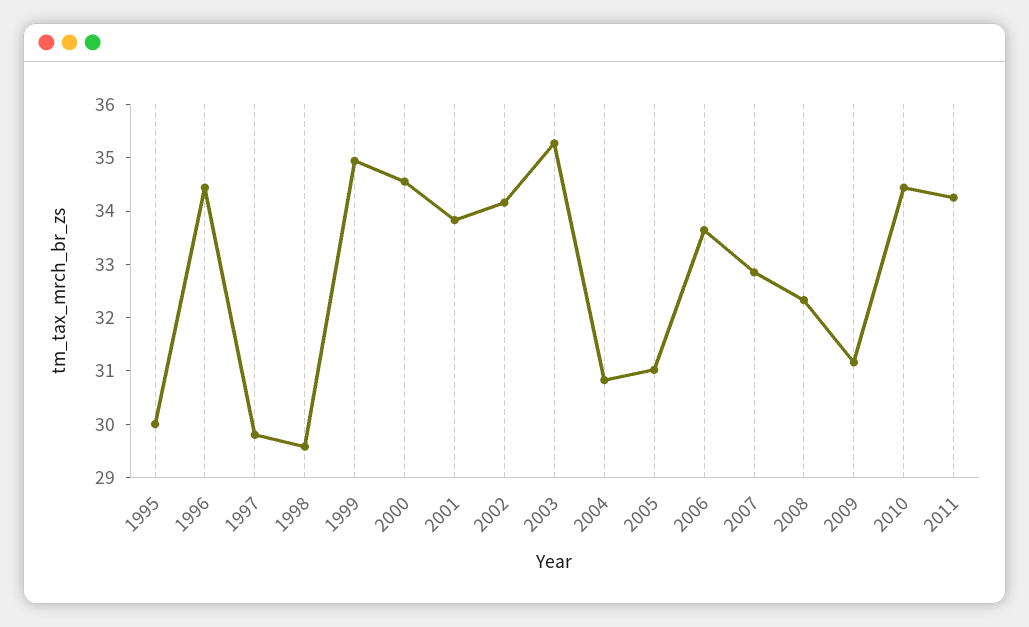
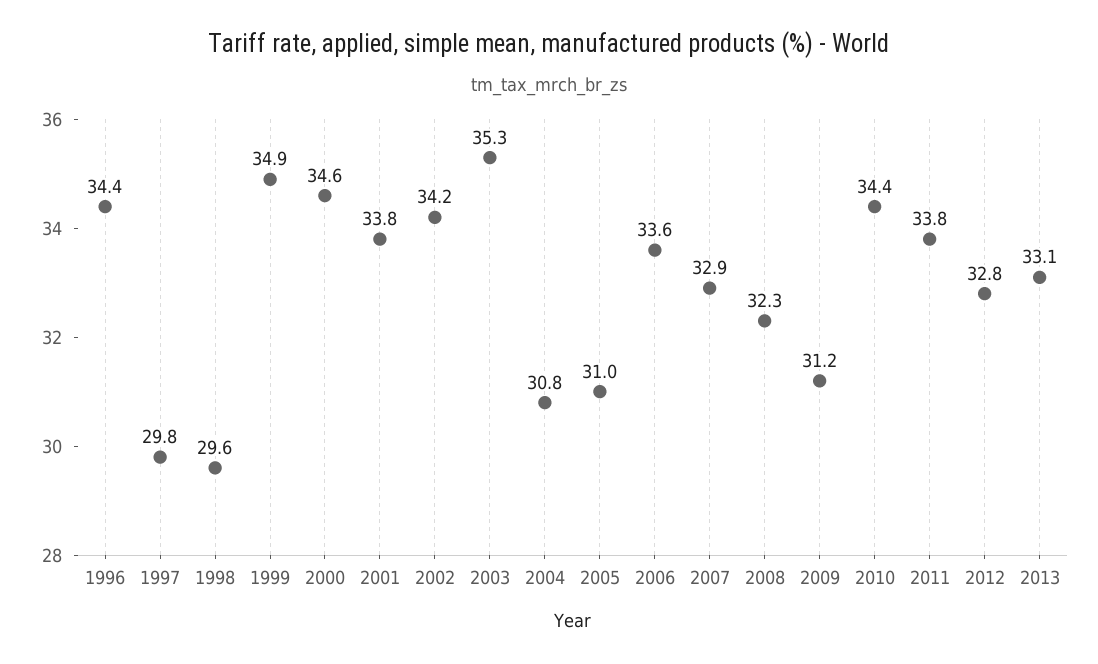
1995: 30 -> none
2011: 34.2 -> 33.8
2012: none -> 32.8
2013: none -> 33.1

